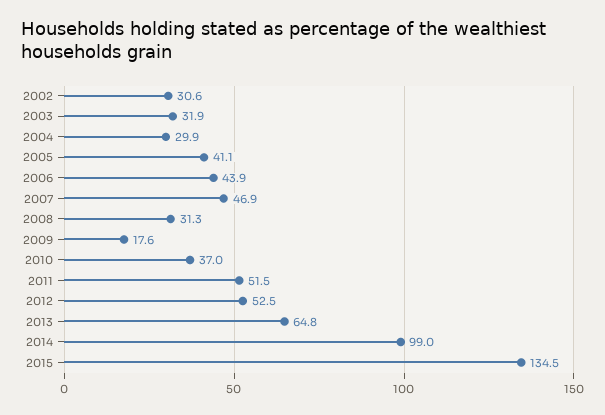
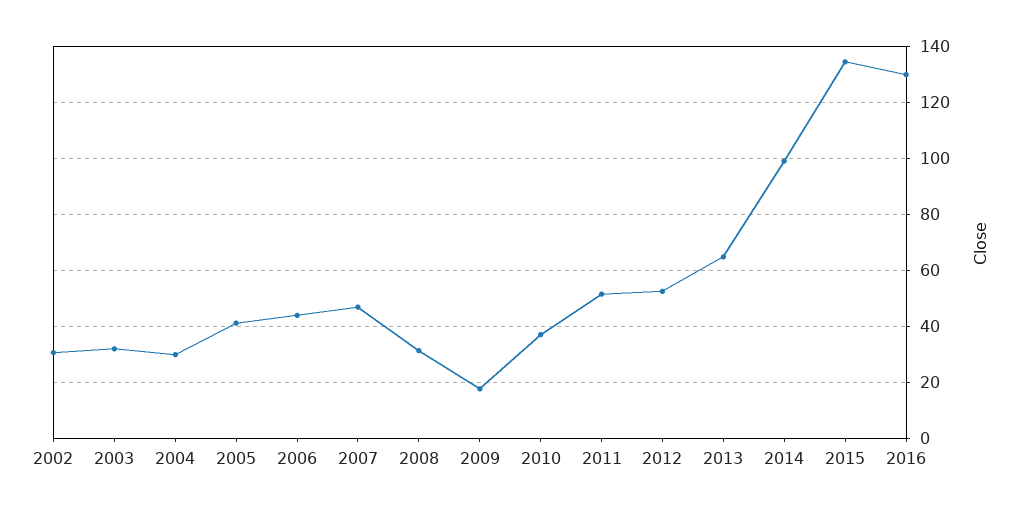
2016: none -> 130

